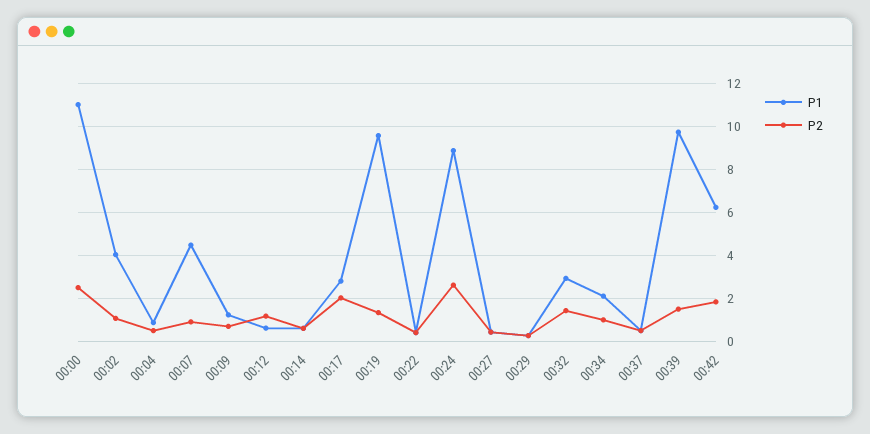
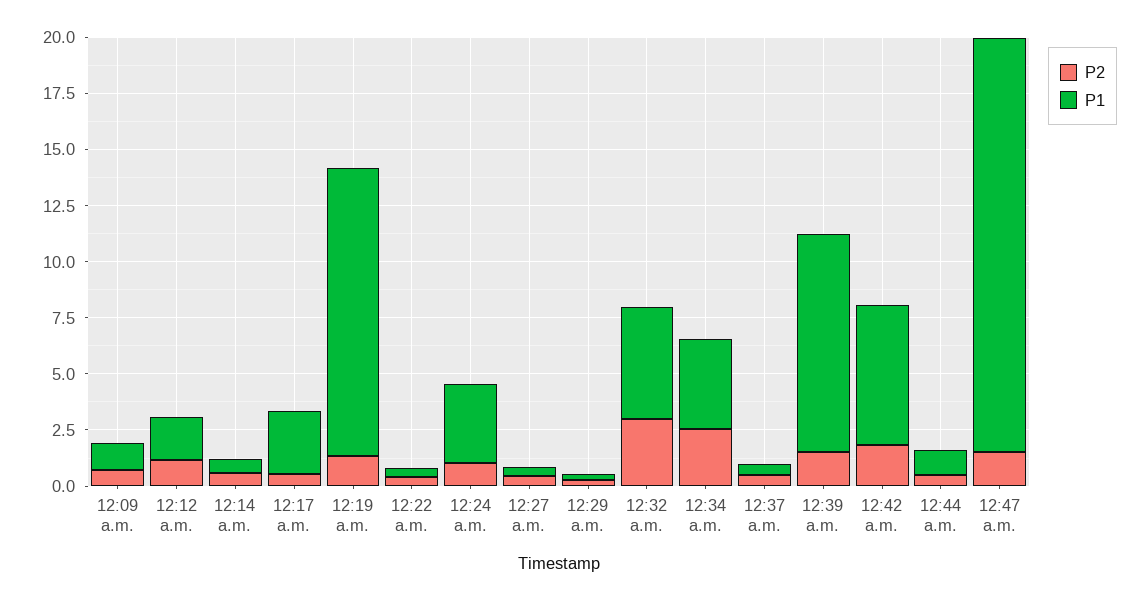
P1, 00:00: 11 -> none
P2, 00:00: 2.5 -> none
P1, 00:02: 4 -> none
P2, 00:02: 1 -> none
P1, 00:04: 1 -> none
P2, 00:04: 0.5 -> none
P1, 00:07: 4.5 -> none
P2, 00:07: 1 -> none
P1, 00:12: 0.5 -> 2
P2, 00:17: 2 -> 0.5
P1, 00:19: 9.5 -> 13
P1, 00:24: 9 -> 3.5
P2, 00:24: 2.5 -> 1
P1, 00:32: 3 -> 5
P2, 00:32: 1.5 -> 3
P1, 00:34: 2 -> 4
P2, 00:34: 1 -> 2.5
P2, 12:44 a.m.: none -> 0.5
P1, 12:44 a.m.: none -> 1
P2, 12:47 a.m.: none -> 1.5
P1, 12:47 a.m.: none -> 18.5

